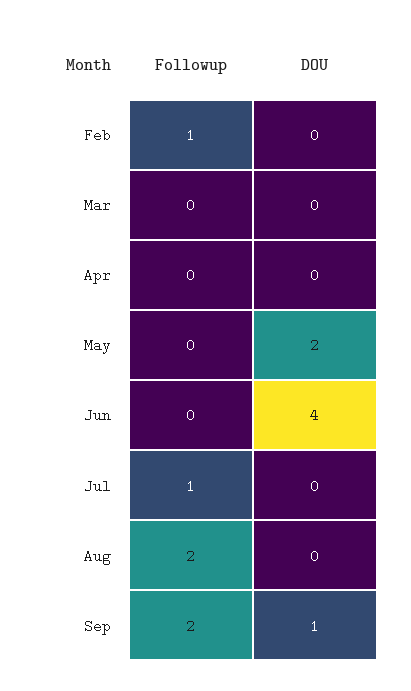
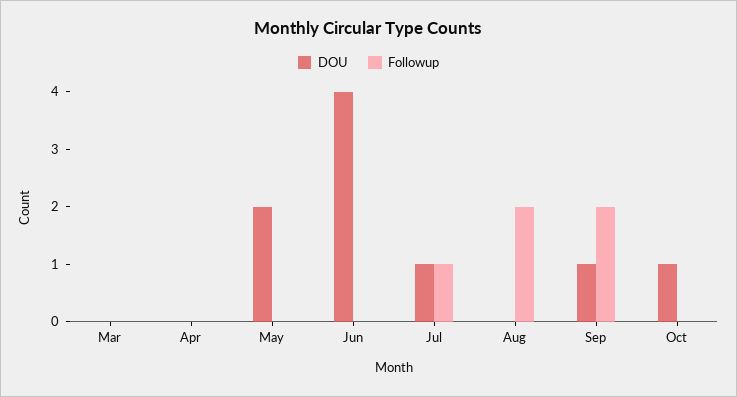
Followup, Feb: 1 -> none
DOU, Feb: 0 -> none
DOU, Jul: 0 -> 1
DOU, Oct: none -> 1
Followup, Oct: none -> 0

